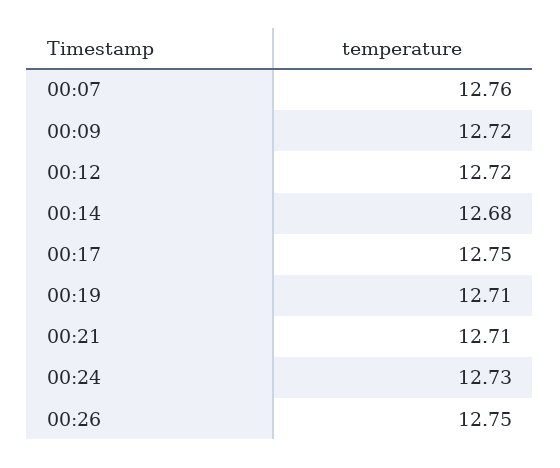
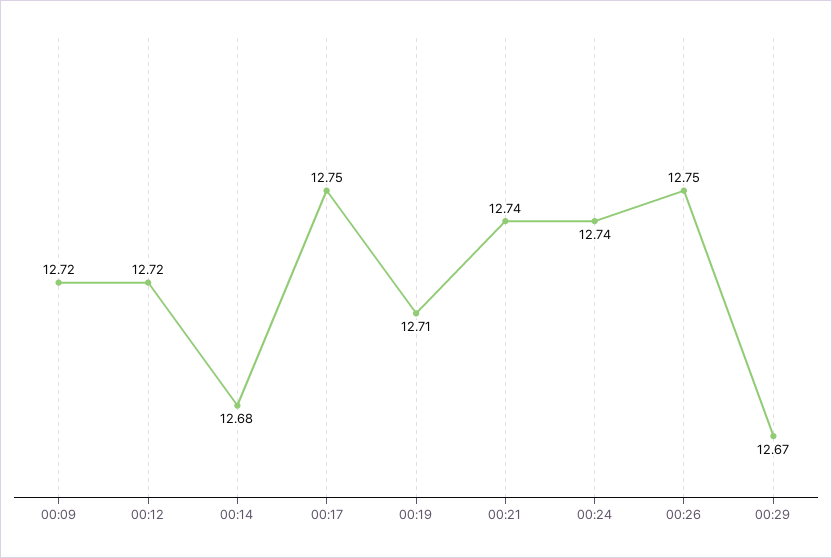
00:07: 12.76 -> none
00:21: 12.71 -> 12.74
00:24: 12.73 -> 12.74
00:29: none -> 12.67

